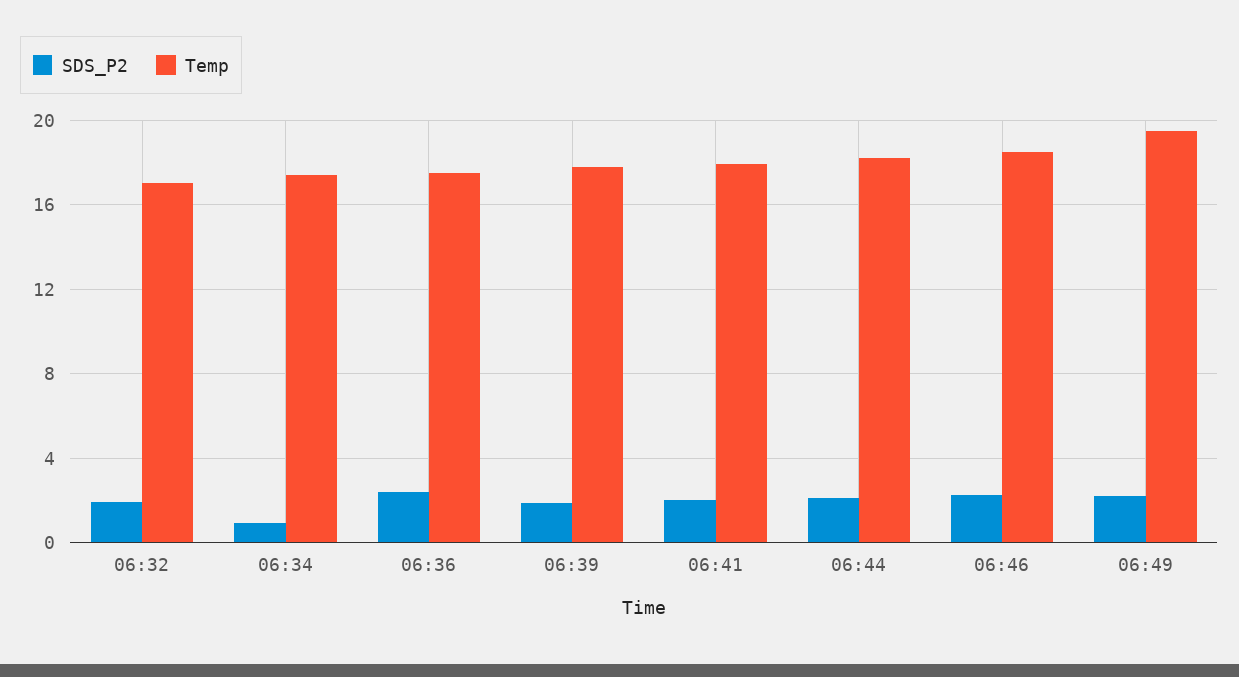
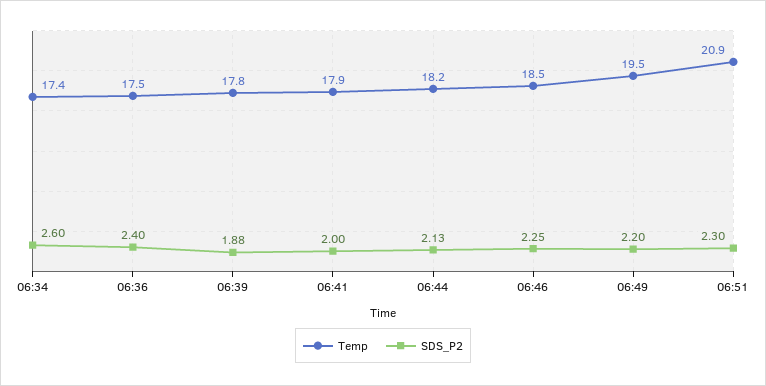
SDS_P2, 06:32: 2 -> none
Temp, 06:32: 17 -> none
SDS_P2, 06:34: 1 -> 2.6
Temp, 06:51: none -> 20.9
SDS_P2, 06:51: none -> 2.3

